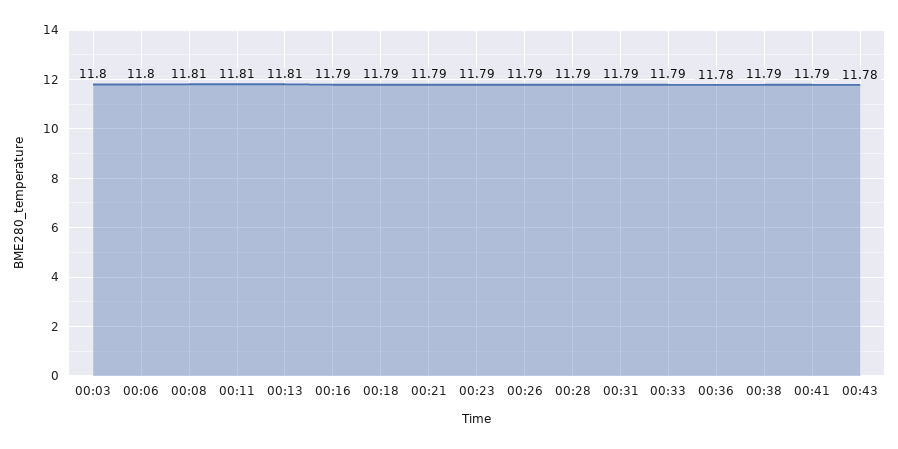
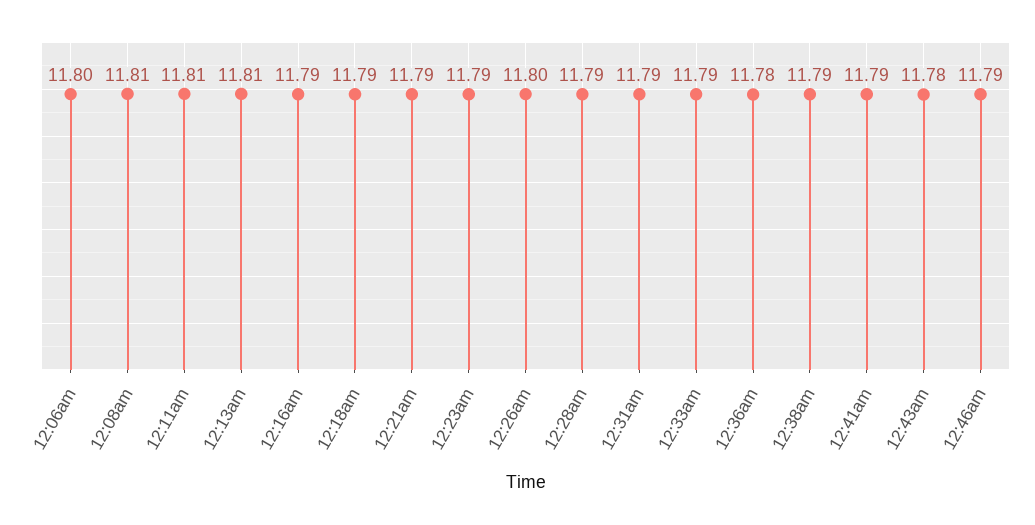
00:03: 11.8 -> none
00:26: 11.79 -> 11.8
12:46am: none -> 11.79

